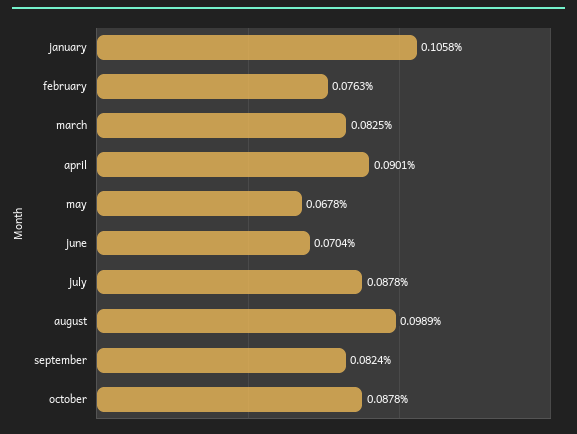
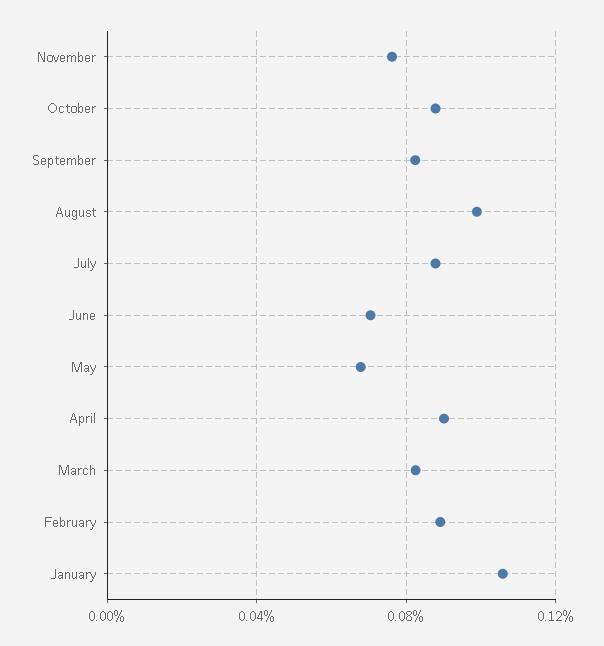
february: 0.0763 -> 0.09
November: none -> 0.075

